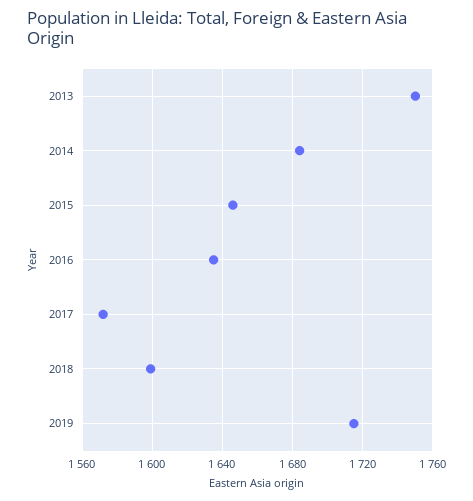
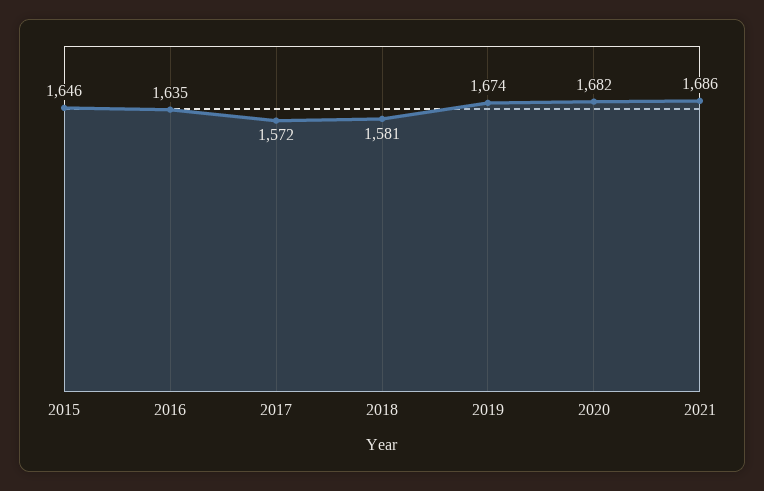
2013: 1750 -> none
2014: 1685 -> none
2018: 1600 -> 1581
2019: 1715 -> 1674
2020: none -> 1682
2021: none -> 1686

